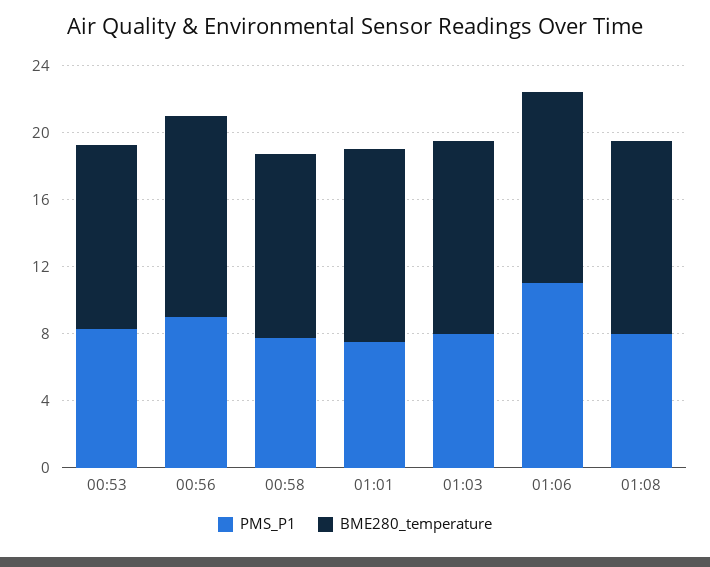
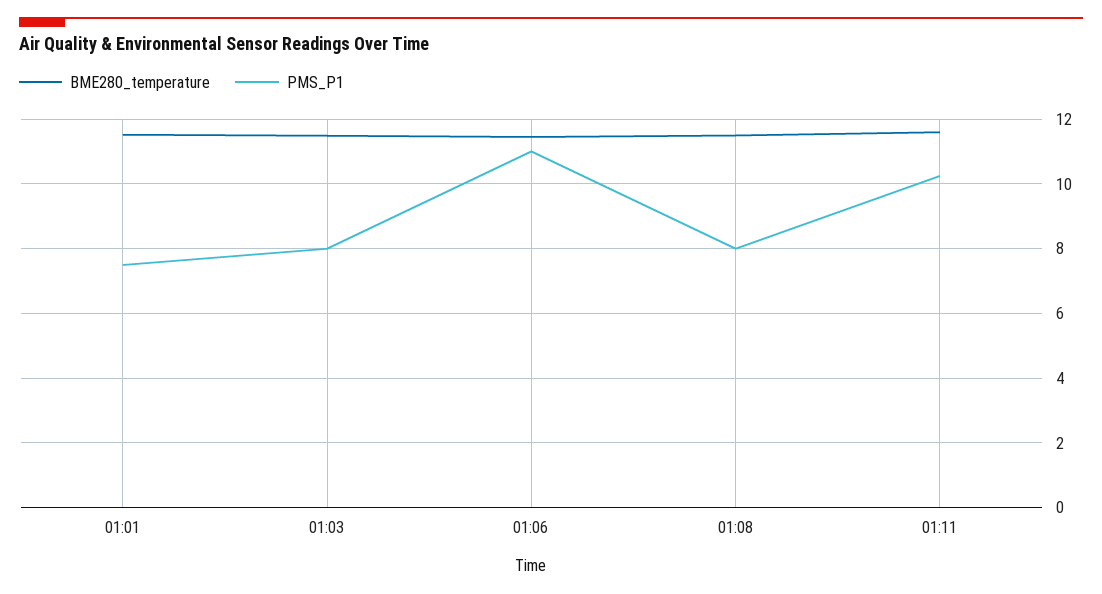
PMS_P1, 00:53: 8 -> none
BME280_temperature, 00:53: 11 -> none
PMS_P1, 00:56: 9 -> none
BME280_temperature, 00:56: 12 -> none
PMS_P1, 00:58: 8 -> none
BME280_temperature, 00:58: 11 -> none
BME280_temperature, 01:11: none -> 11.6
PMS_P1, 01:11: none -> 10.2

